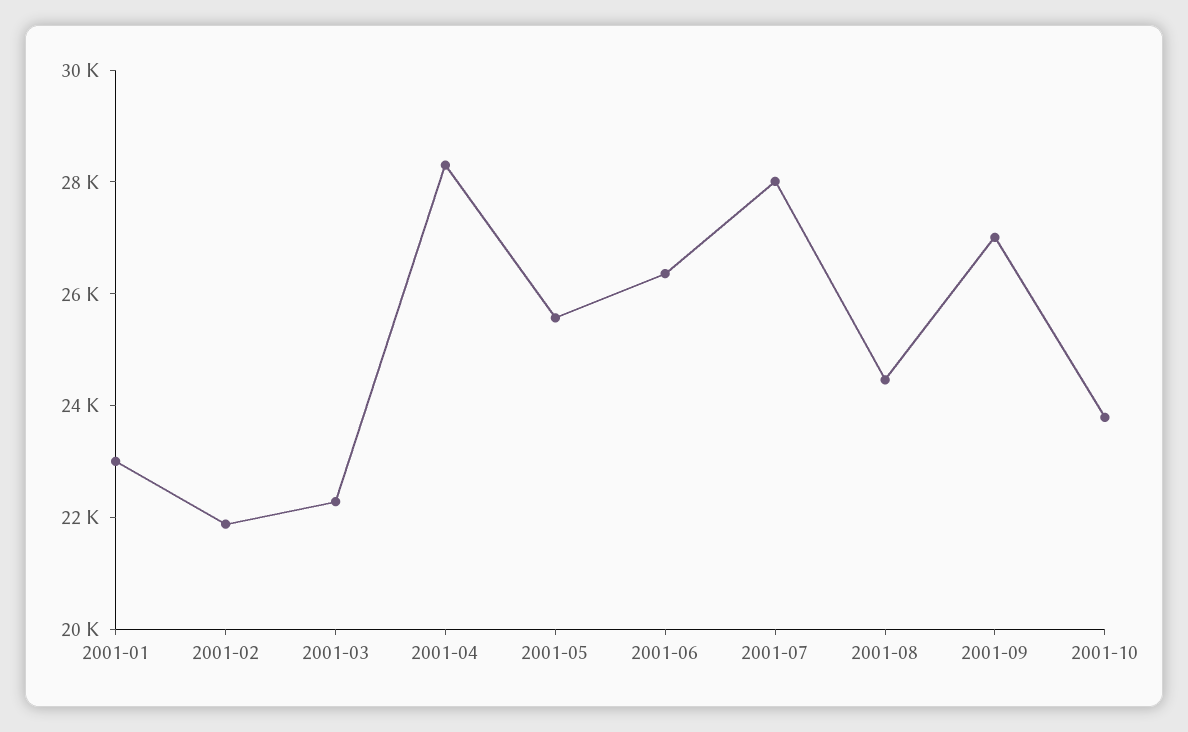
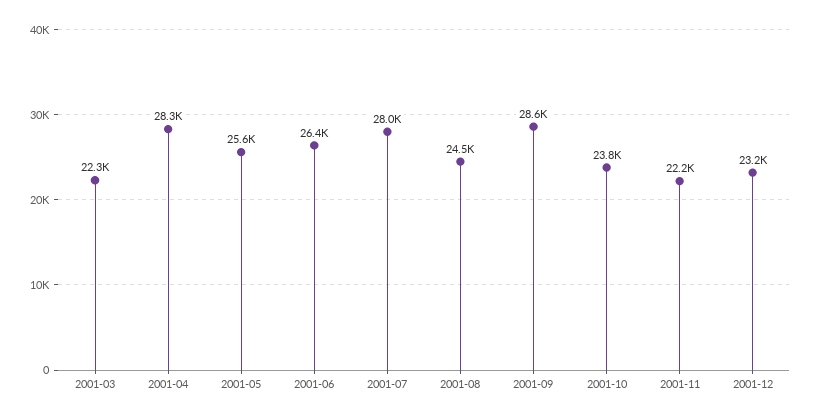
2001-01: 23000 -> none
2001-02: 22000 -> none
2001-09: 27000 -> 28600
2001-11: none -> 22200
2001-12: none -> 23200

